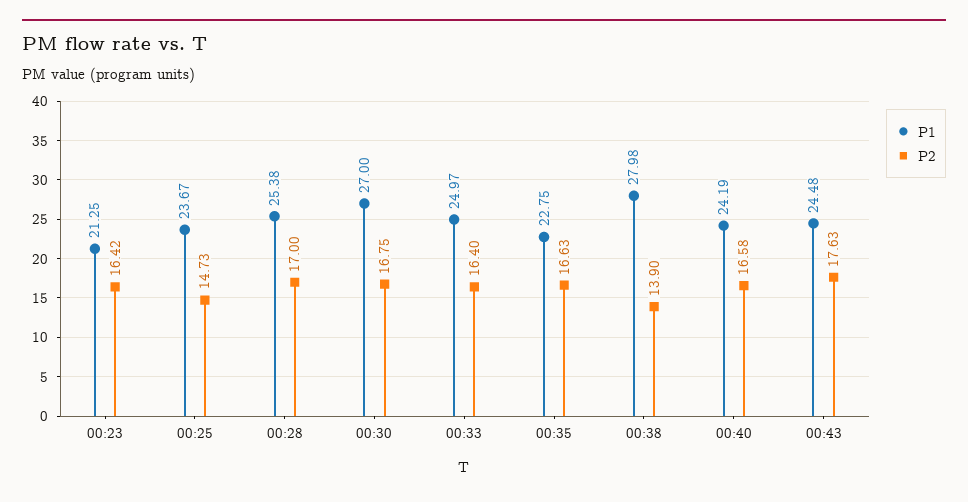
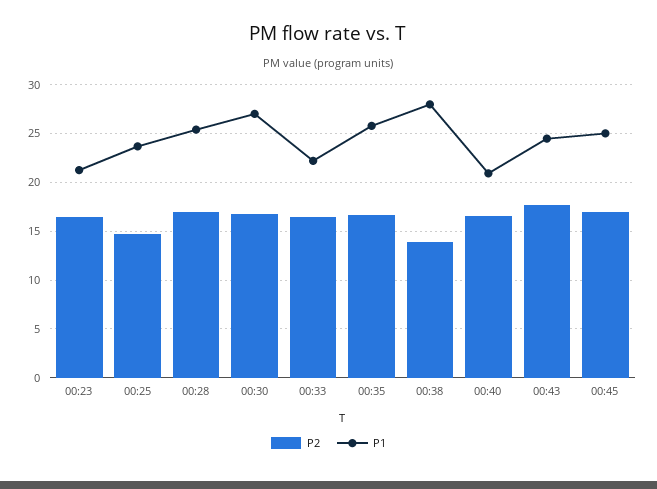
P1, 00:33: 24.97 -> 22
P1, 00:35: 22.75 -> 26
P1, 00:40: 24.19 -> 21
P2, 00:45: none -> 17
P1, 00:45: none -> 25

